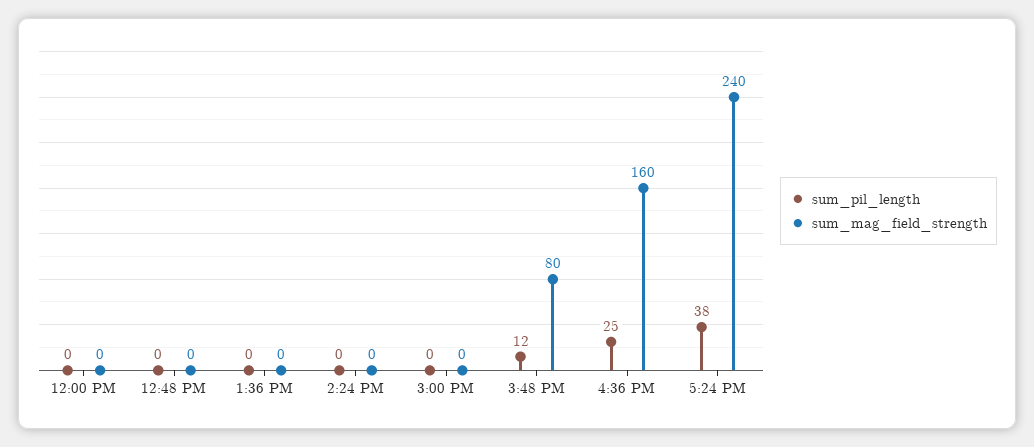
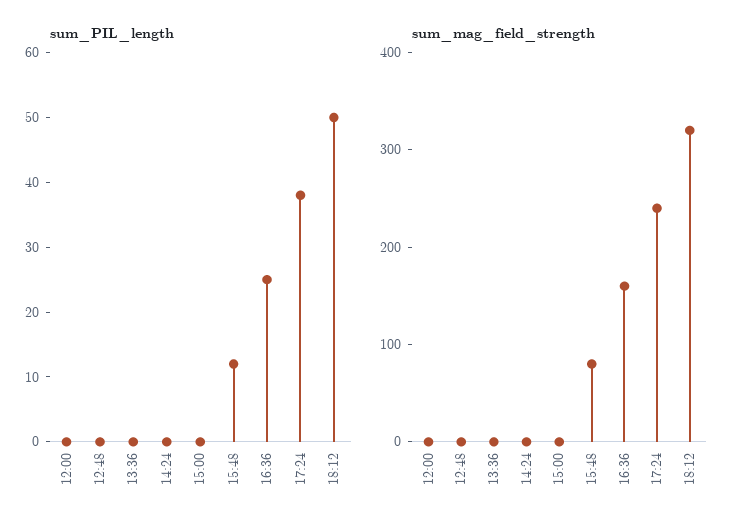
sum_pil_length, 18:12: none -> 50
sum_mag_field_strength, 18:12: none -> 320

